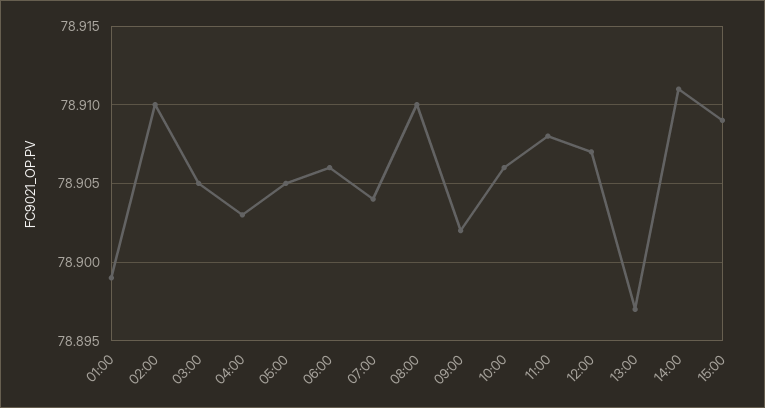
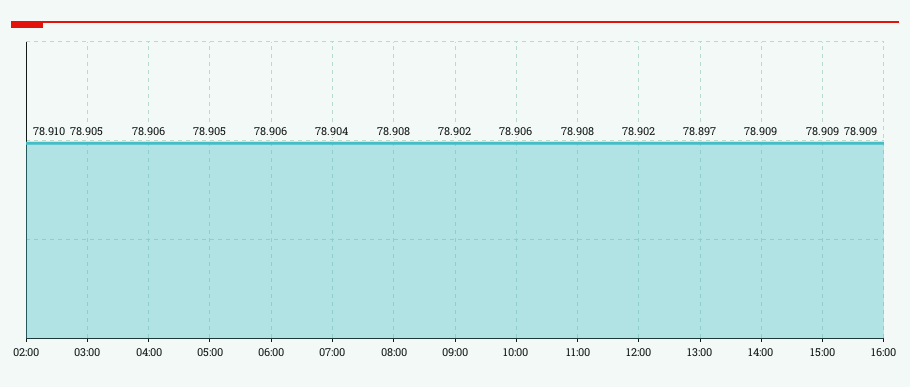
01:00: 78.899 -> none
04:00: 78.903 -> 78.906
08:00: 78.91 -> 78.908
12:00: 78.907 -> 78.902
14:00: 78.911 -> 78.909
16:00: none -> 78.909

